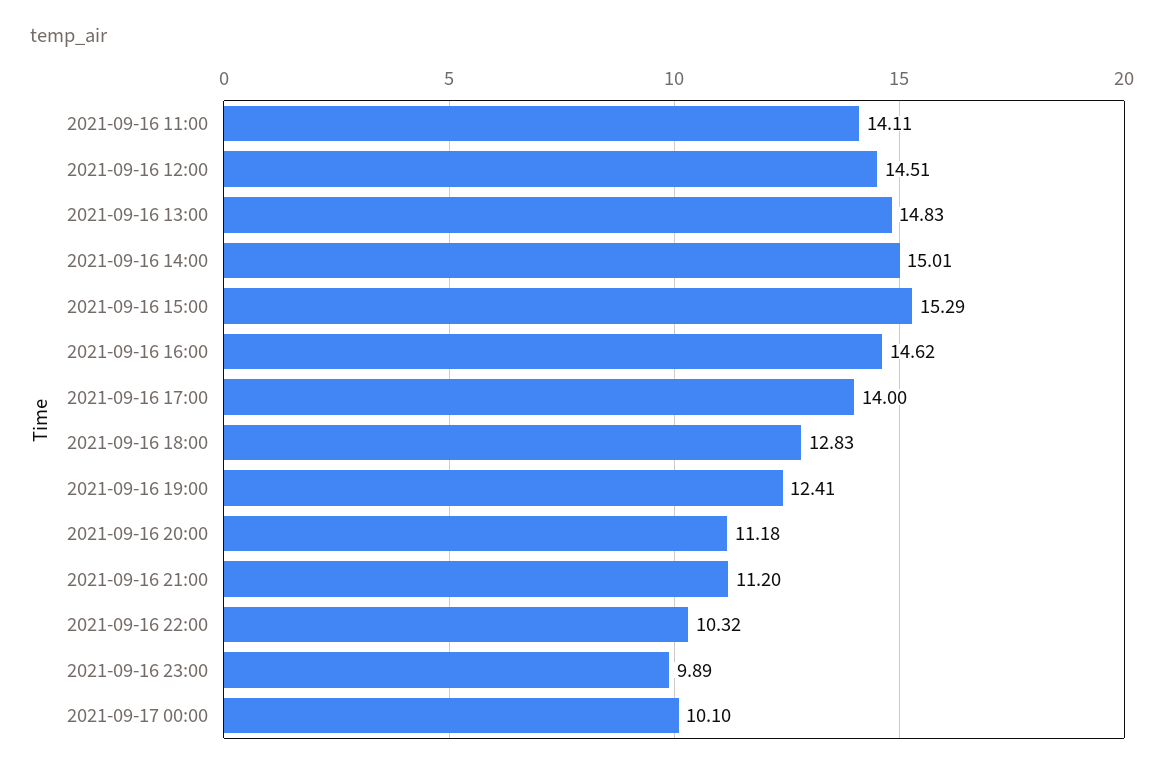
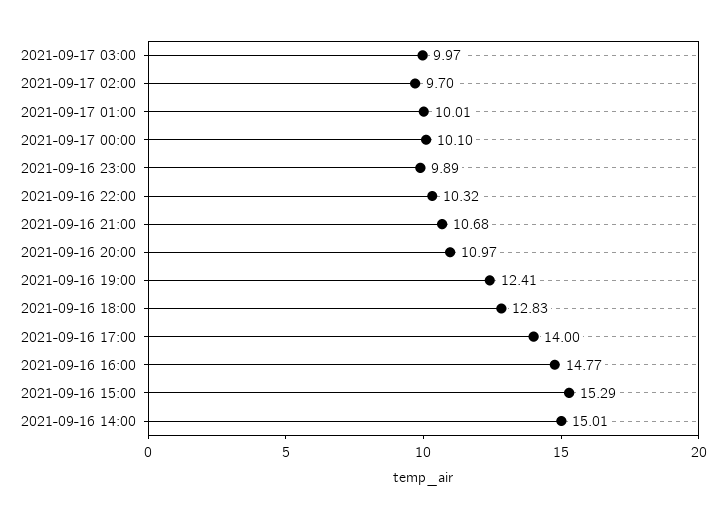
2021-09-16 11:00: 14.11 -> none
2021-09-16 12:00: 14.51 -> none
2021-09-16 13:00: 14.83 -> none
2021-09-16 16:00: 14.62 -> 14.77
2021-09-16 20:00: 11.18 -> 10.97
2021-09-16 21:00: 11.2 -> 10.68
2021-09-17 03:00: none -> 9.97
2021-09-17 02:00: none -> 9.7
2021-09-17 01:00: none -> 10.01

